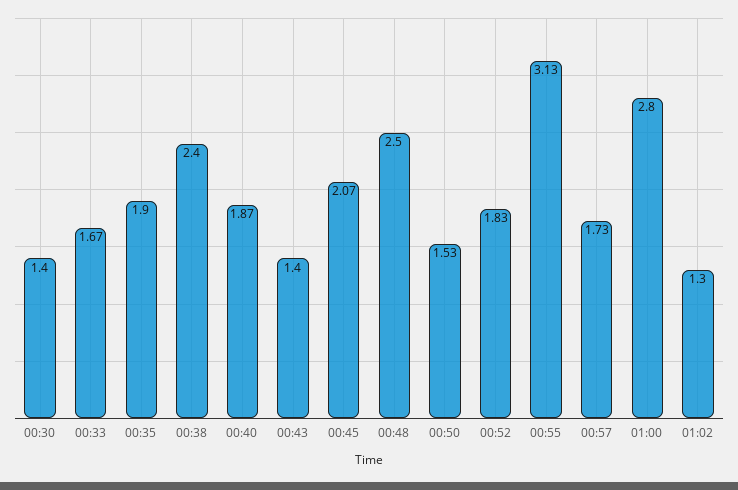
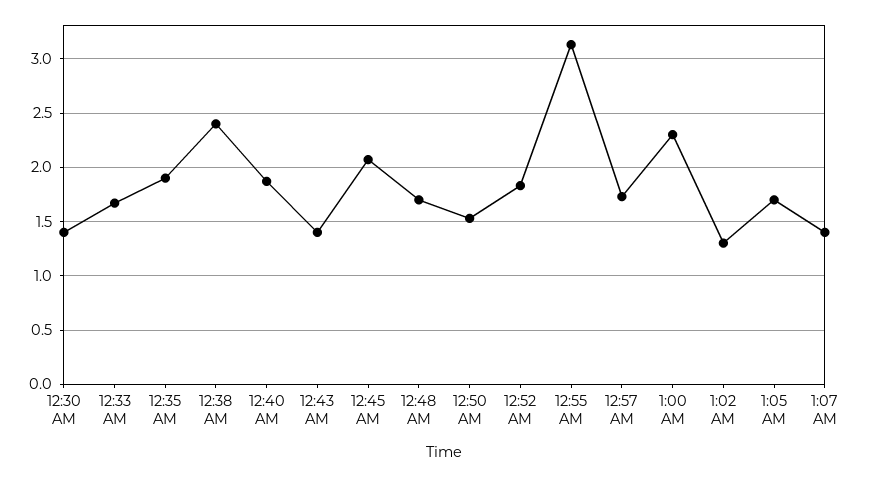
00:48: 2.5 -> 1.7
01:00: 2.8 -> 2.3
1:05 AM: none -> 1.7
1:07 AM: none -> 1.4

